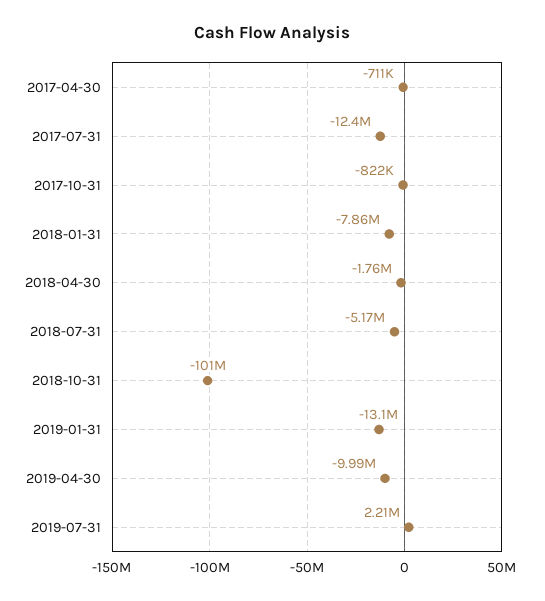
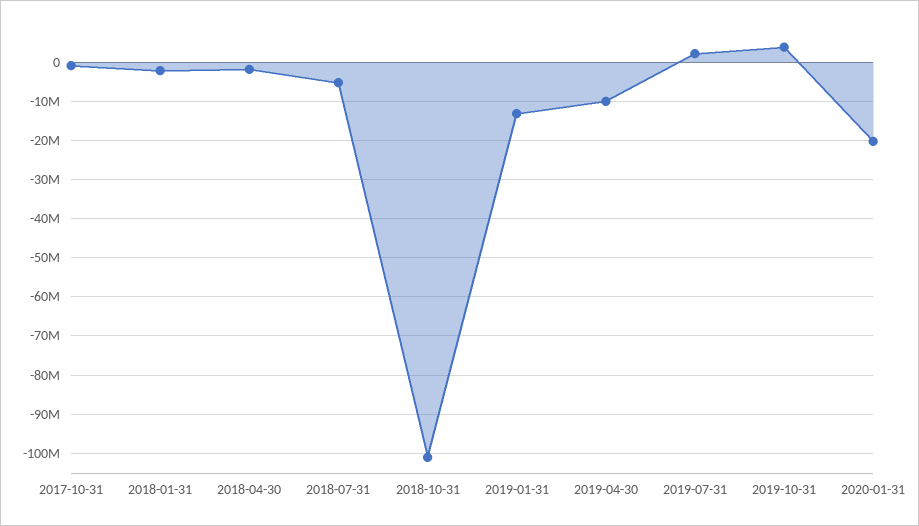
2017-04-30: -711000 -> none
2017-07-31: -12400000 -> none
2018-01-31: -7860000 -> -2000000
2019-10-31: none -> 4000000
2020-01-31: none -> -20000000

